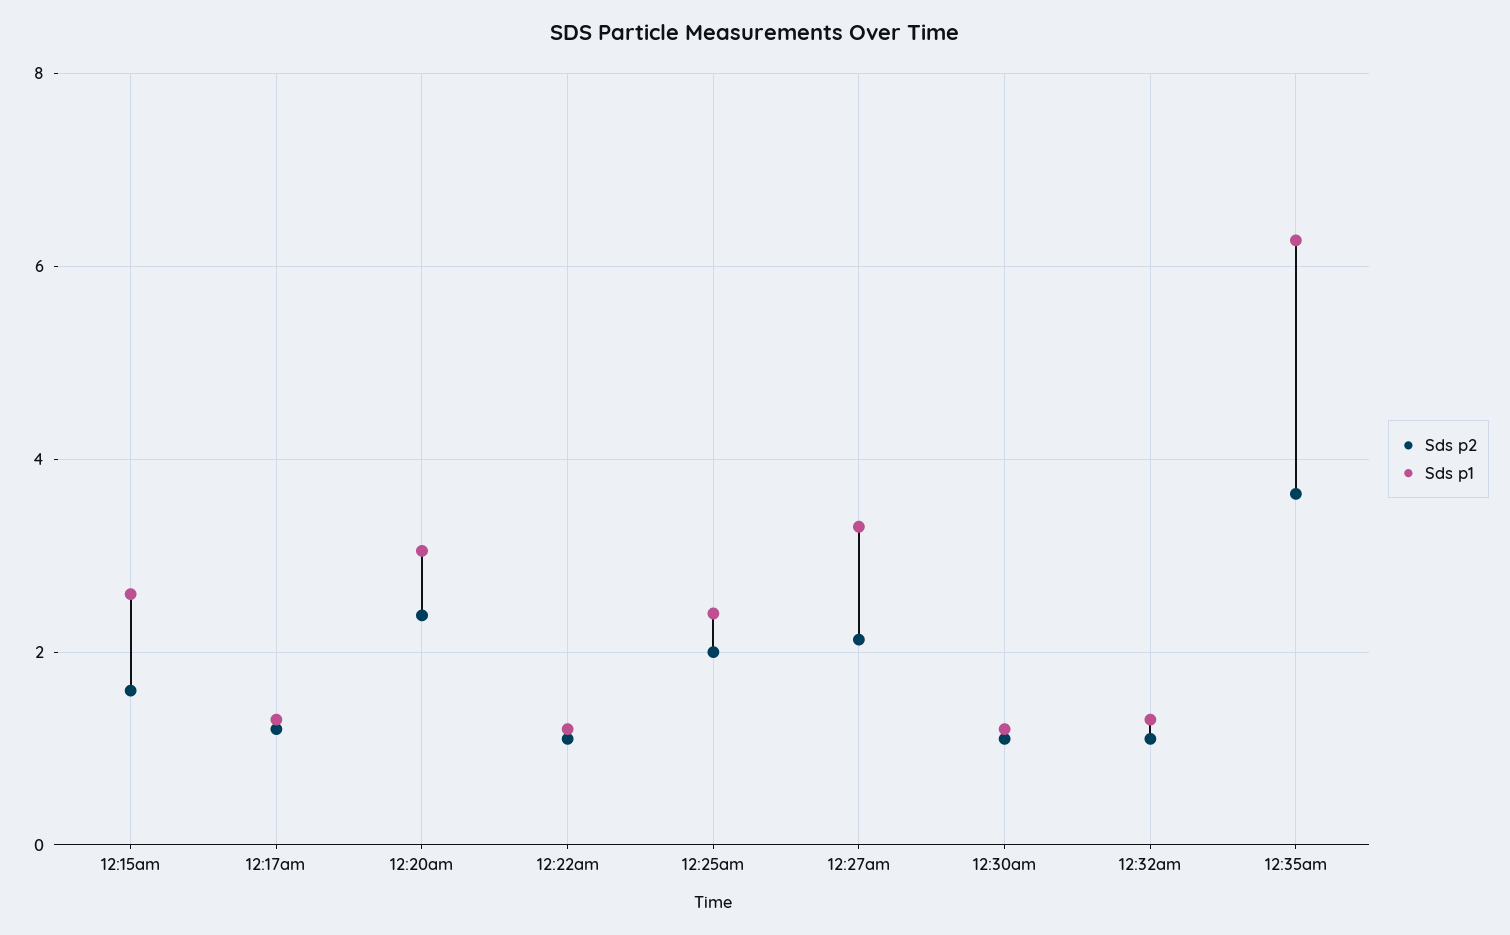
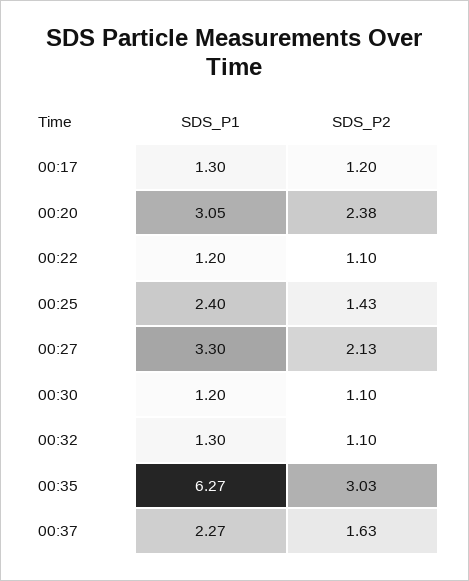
Sds p2, 12:15am: 1.6 -> none
Sds p1, 12:15am: 2.6 -> none
Sds p2, 12:25am: 2 -> 1.43
Sds p2, 12:35am: 3.6 -> 3.03
Sds p1, 00:37: none -> 2.27
Sds p2, 00:37: none -> 1.63

